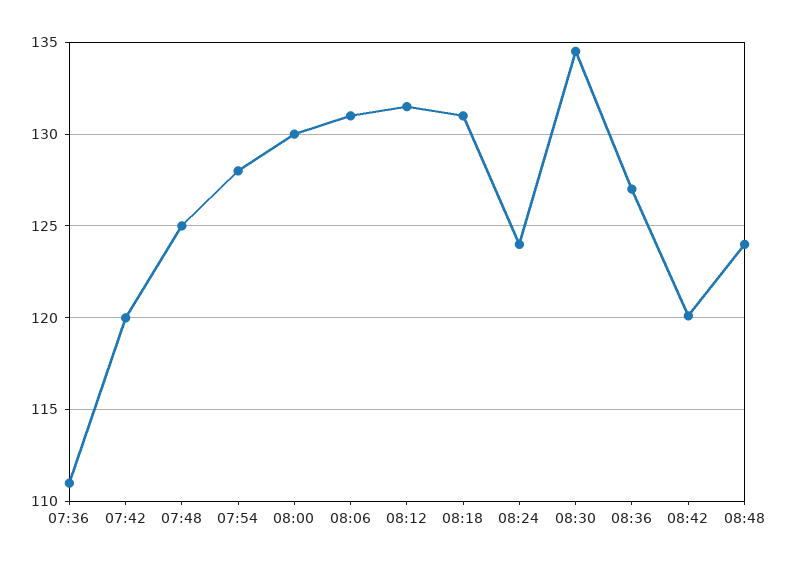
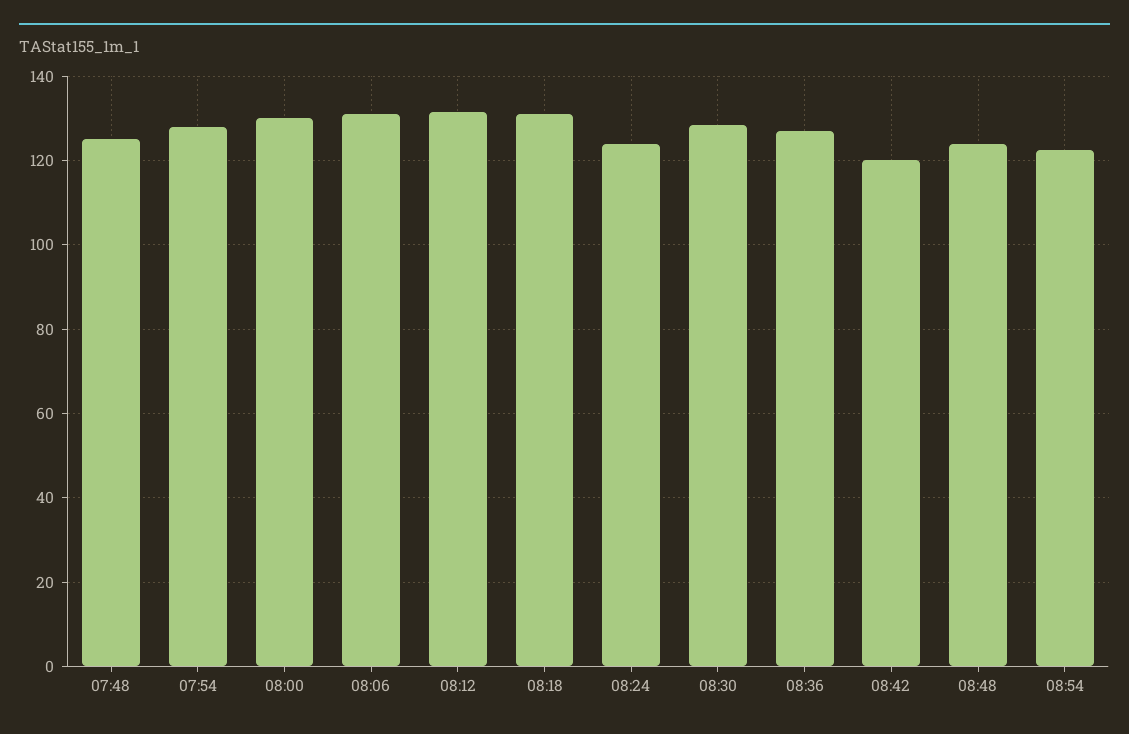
07:36: 111 -> none
07:42: 120 -> none
08:30: 134.5 -> 128
08:54: none -> 122

